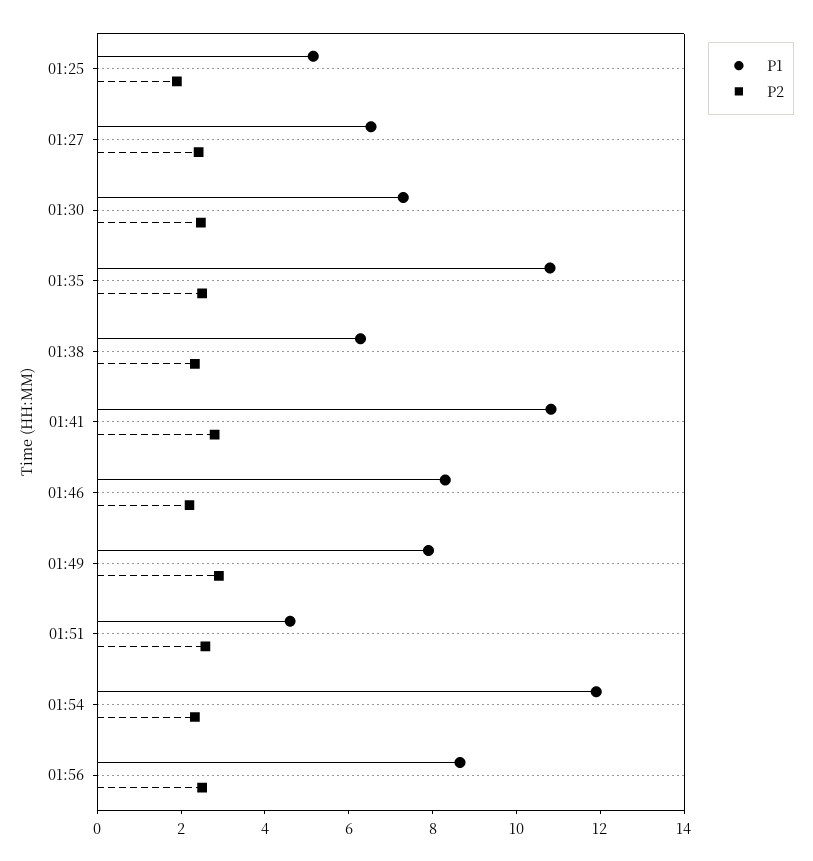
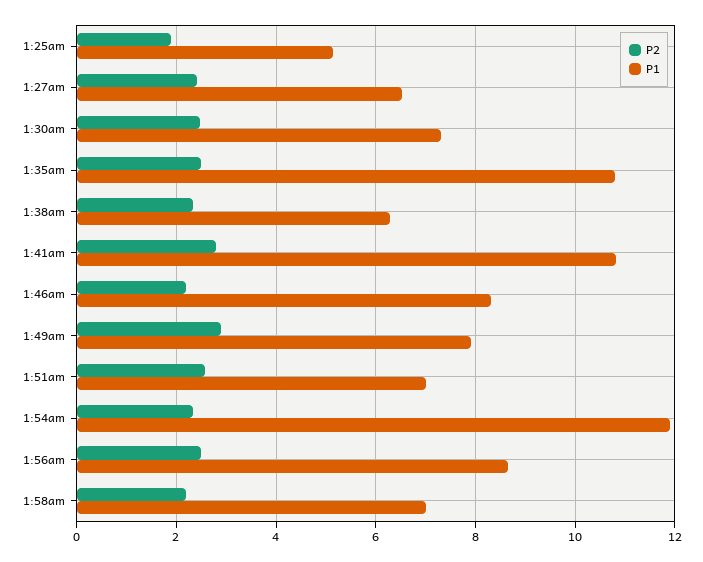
P1, 01:51: 4.5 -> 7
P2, 1:58am: none -> 2.2
P1, 1:58am: none -> 7

